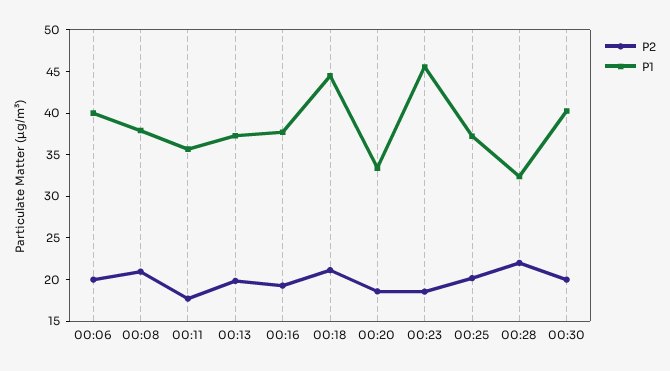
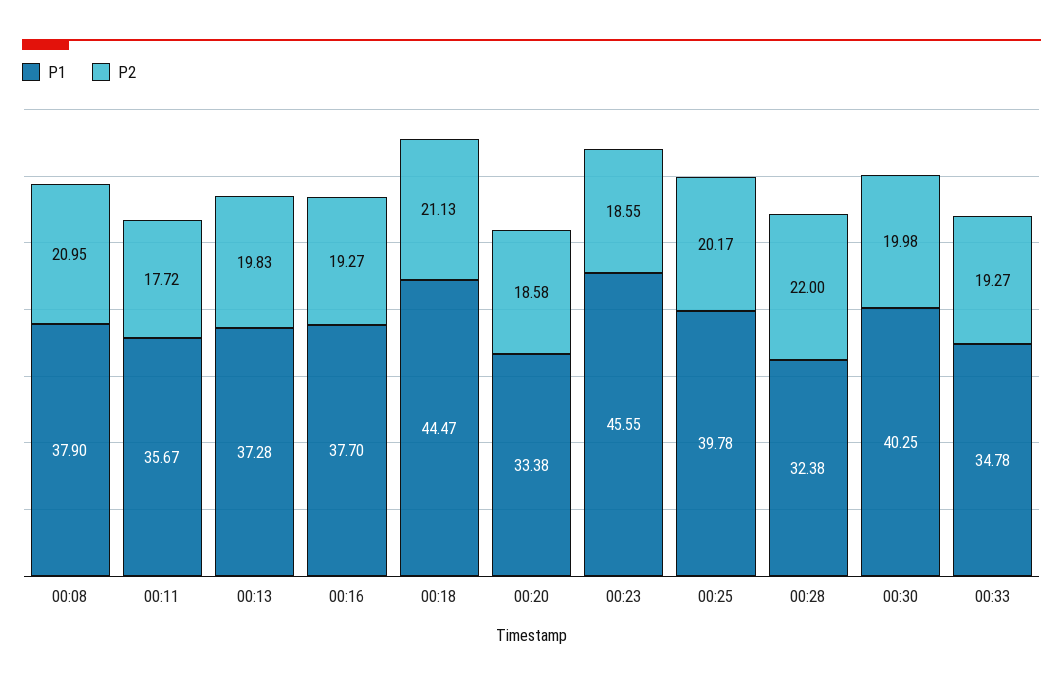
P2, 00:06: 20 -> none
P1, 00:06: 40 -> none
P1, 00:25: 37 -> 39.78
P1, 00:33: none -> 34.78
P2, 00:33: none -> 19.27

